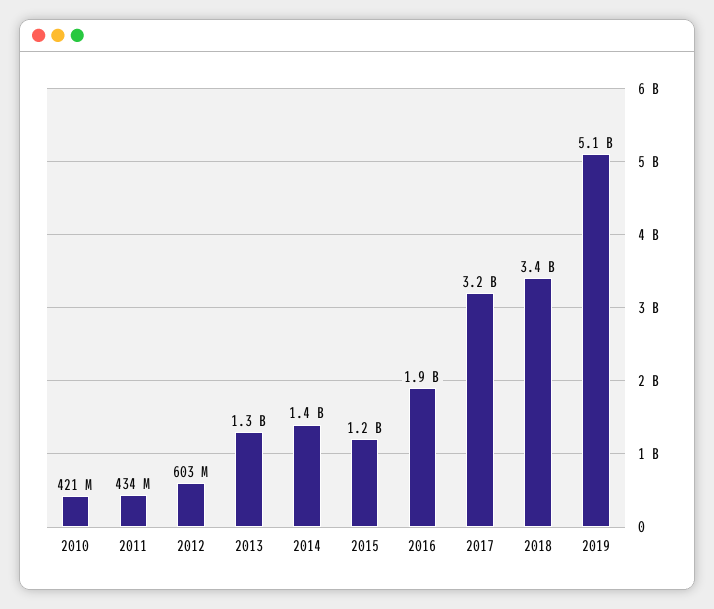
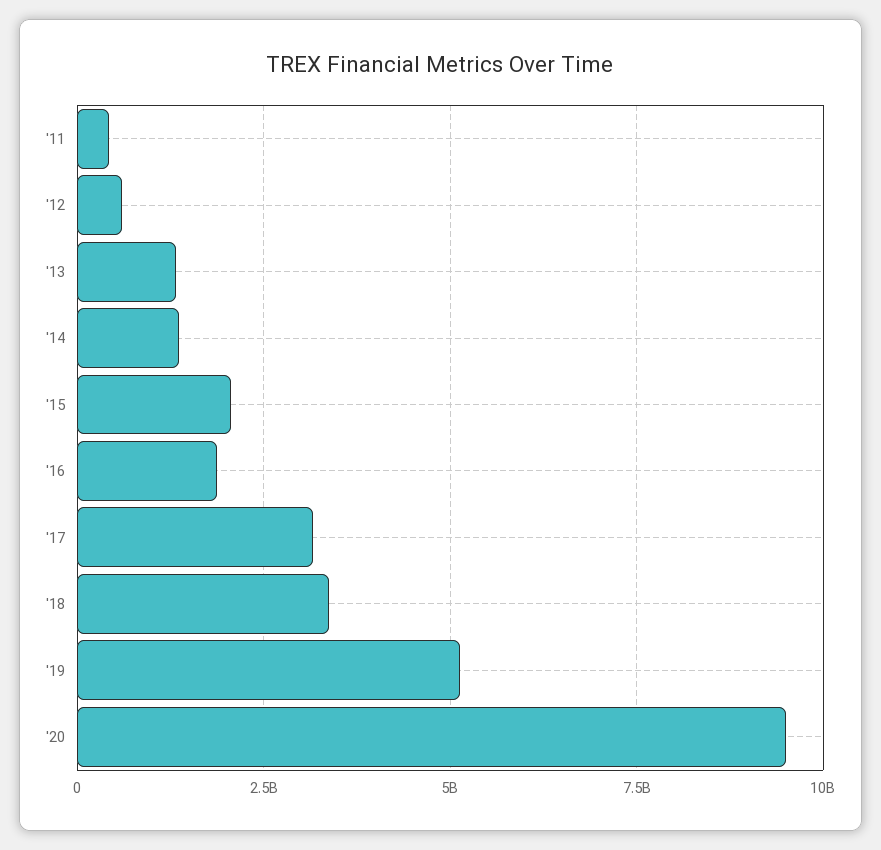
2010: 421000000 -> none
2015: 1200000000 -> 2000000000
'20: none -> 9500000000

